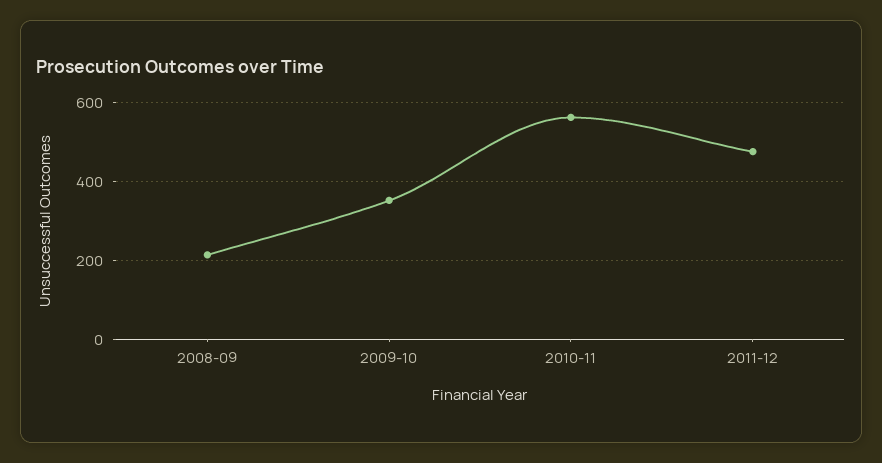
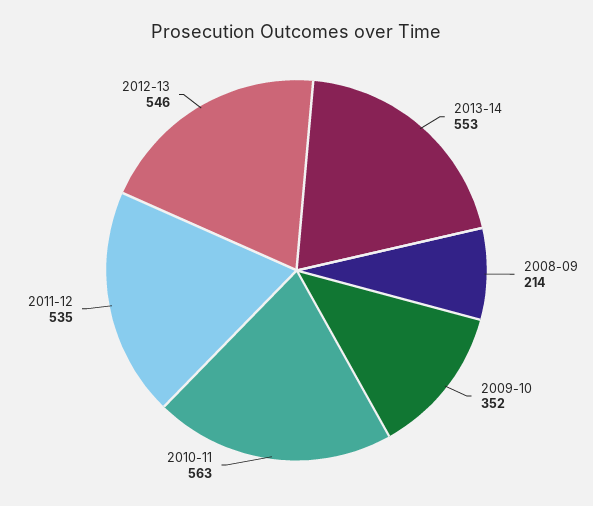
2011-12: 480 -> 535
2013-14: none -> 553
2012-13: none -> 546

